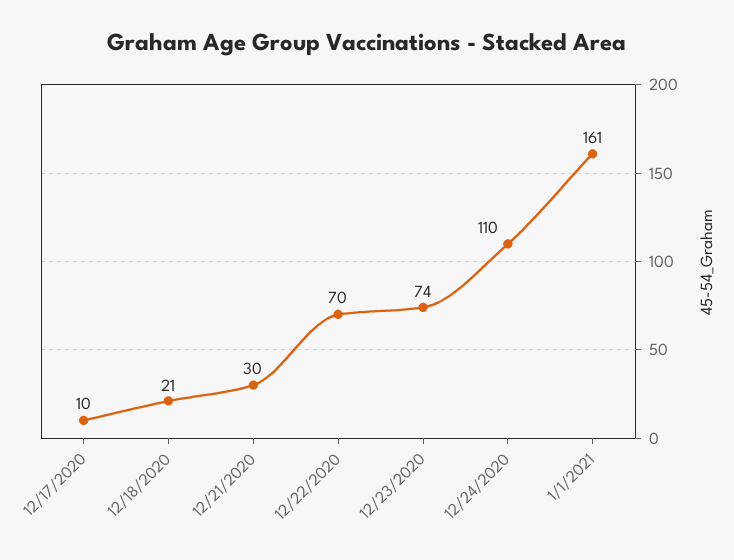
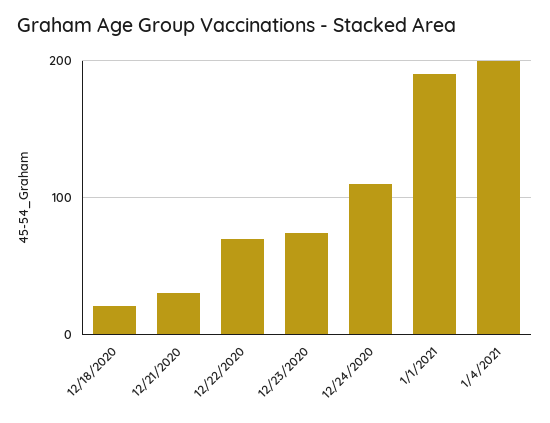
12/17/2020: 10 -> none
1/1/2021: 161 -> 190
1/4/2021: none -> 200

